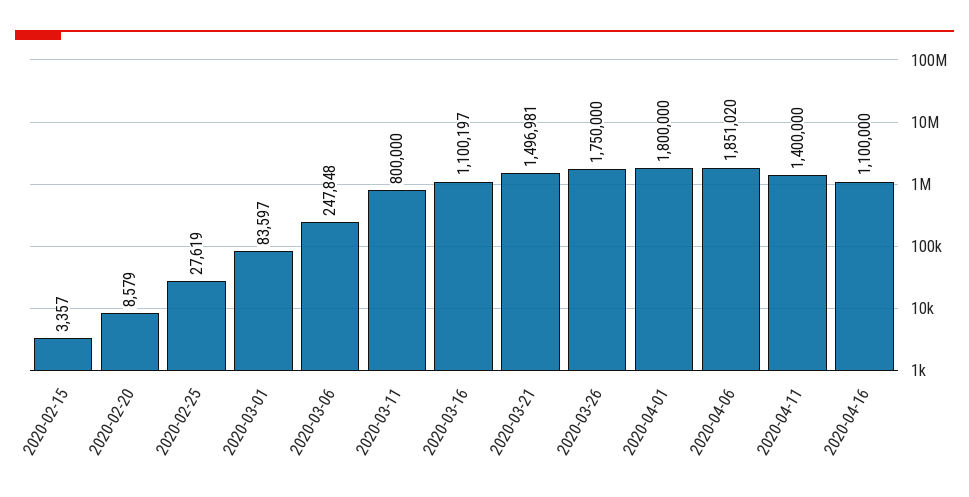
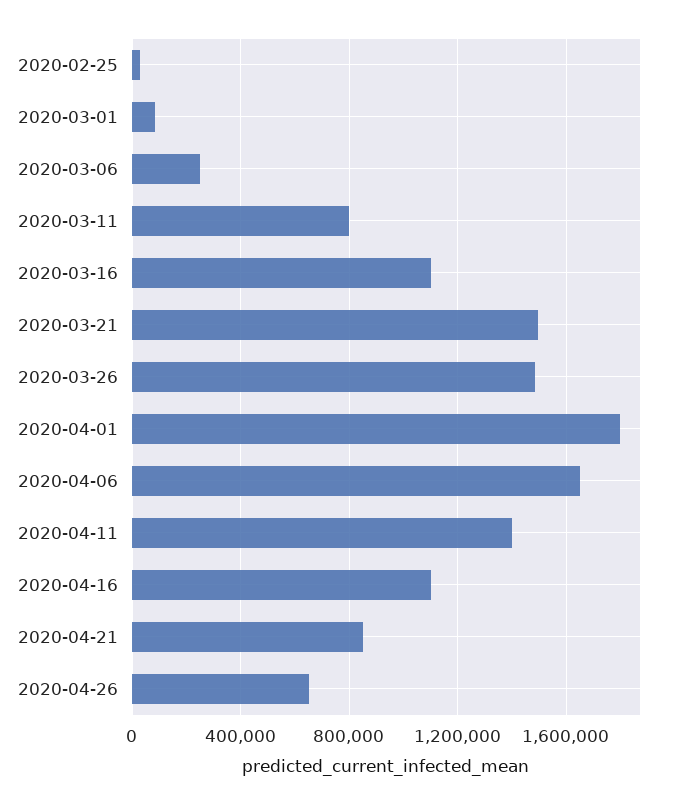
2020-02-15: 3357 -> none
2020-02-20: 8579 -> none
2020-03-26: 1750000 -> 1500000
2020-04-06: 1851020 -> 1650000
2020-04-21: none -> 850000
2020-04-26: none -> 650000

